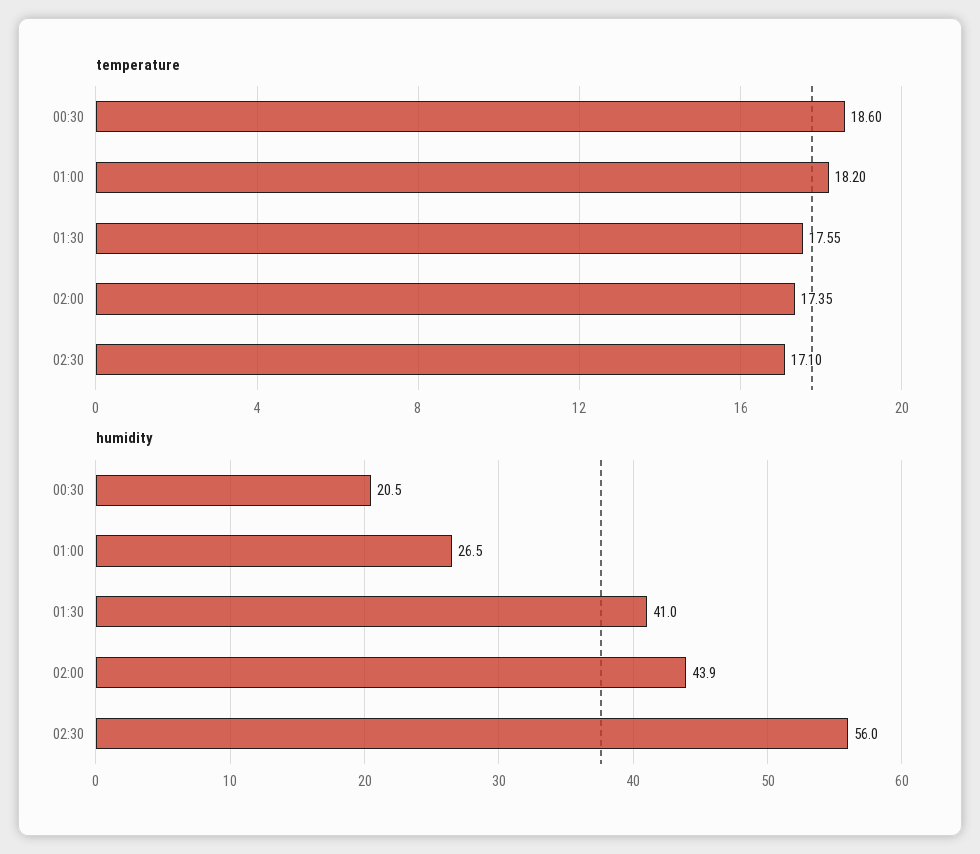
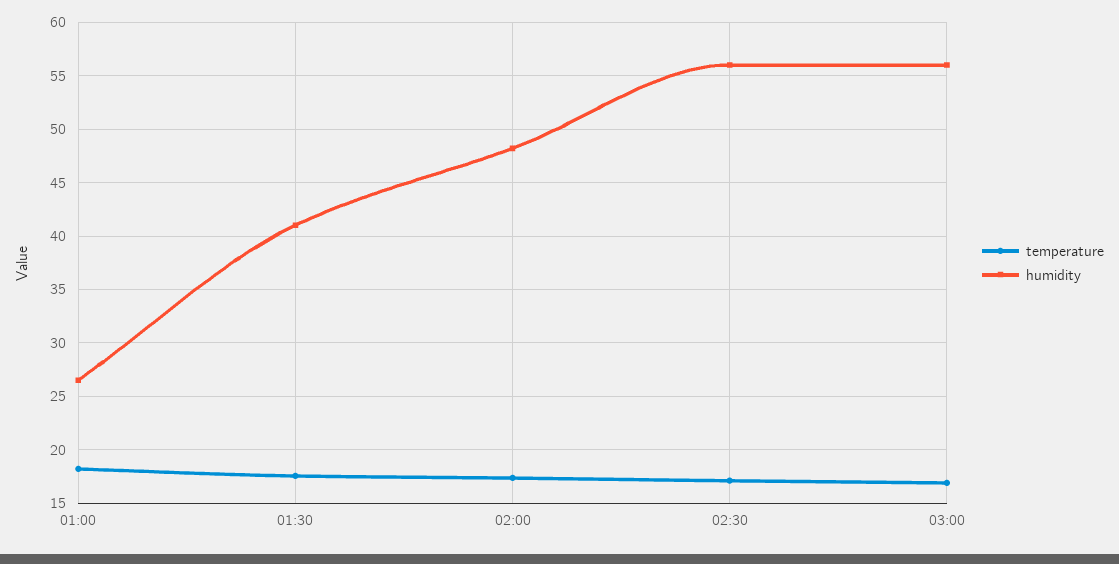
temperature, 00:30: 18.6 -> none
humidity, 00:30: 20.5 -> none
humidity, 02:00: 43.9 -> 48
temperature, 03:00: none -> 17
humidity, 03:00: none -> 56

